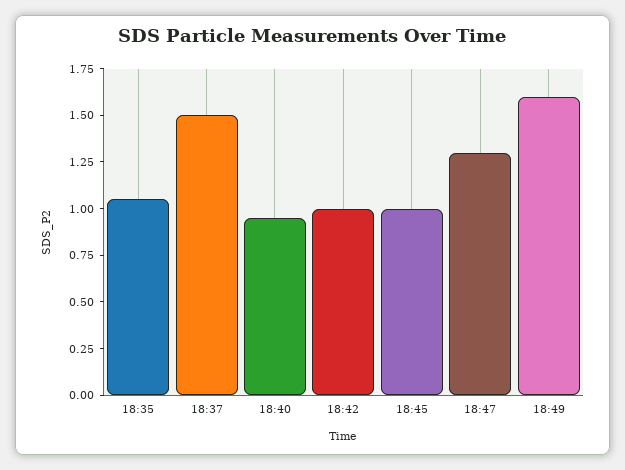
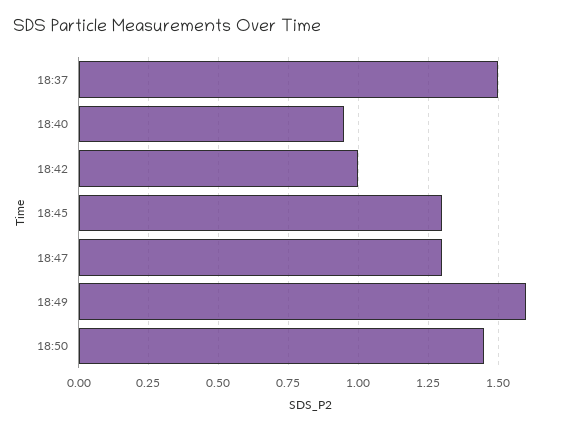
18:35: 1.05 -> none
18:45: 1 -> 1.3
18:50: none -> 1.45

